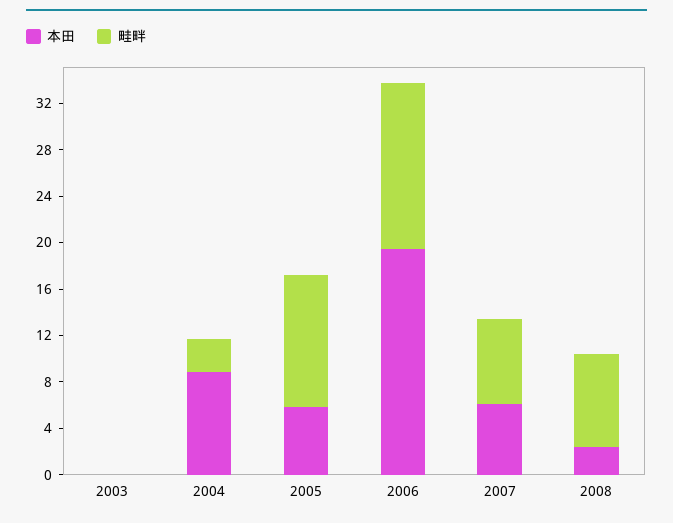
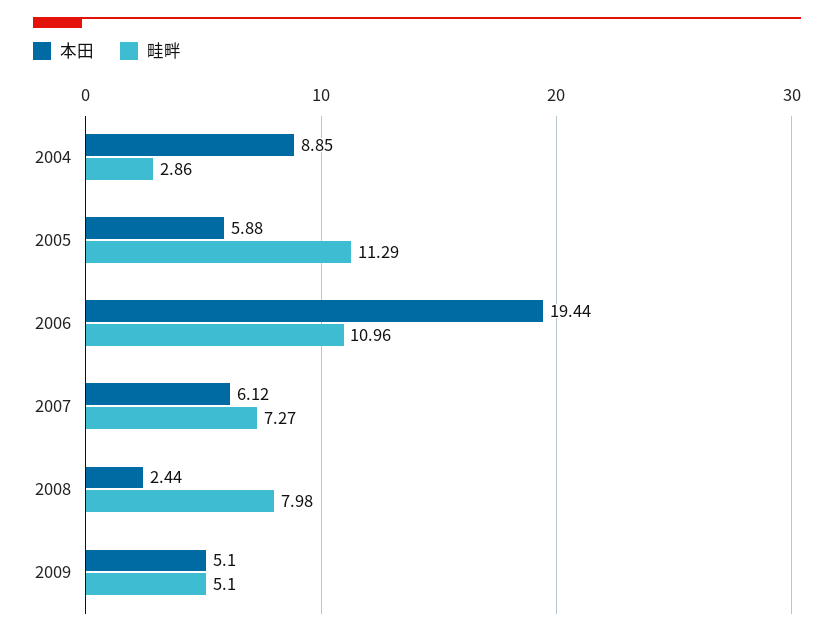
本田, 2003: 0 -> none
畦畔, 2003: 0 -> none
畦畔, 2006: 14 -> 10.96
本田, 2009: none -> 5.1
畦畔, 2009: none -> 5.1

